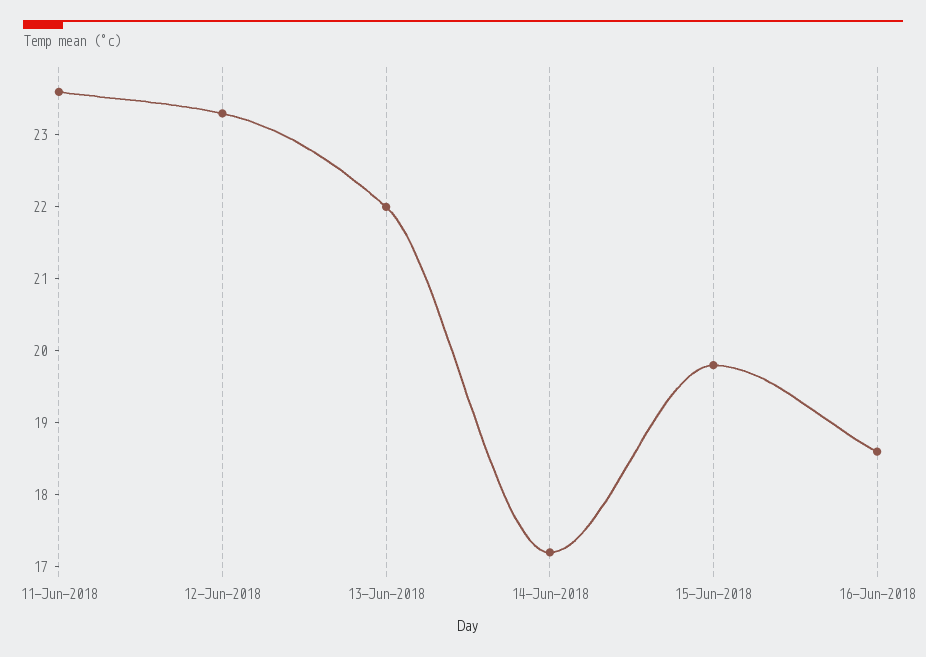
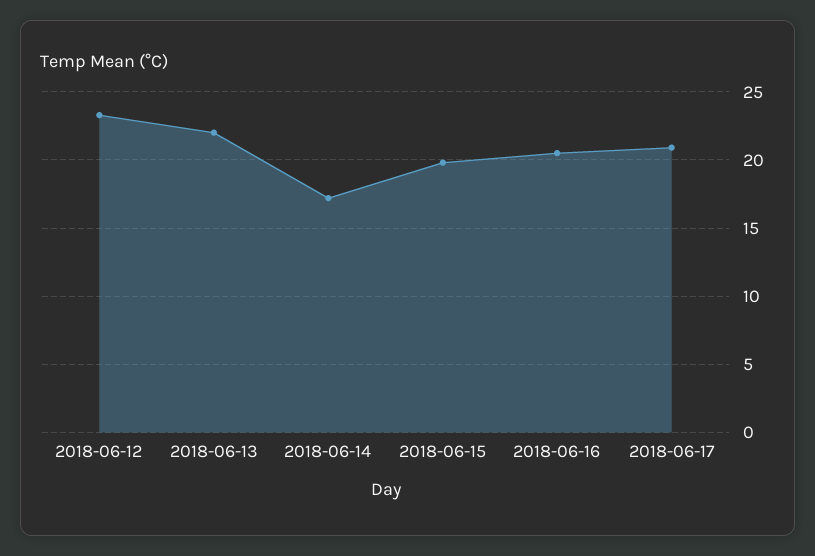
11-Jun-2018: 23.5 -> none
16-Jun-2018: 18.5 -> 20.5
2018-06-17: none -> 21

